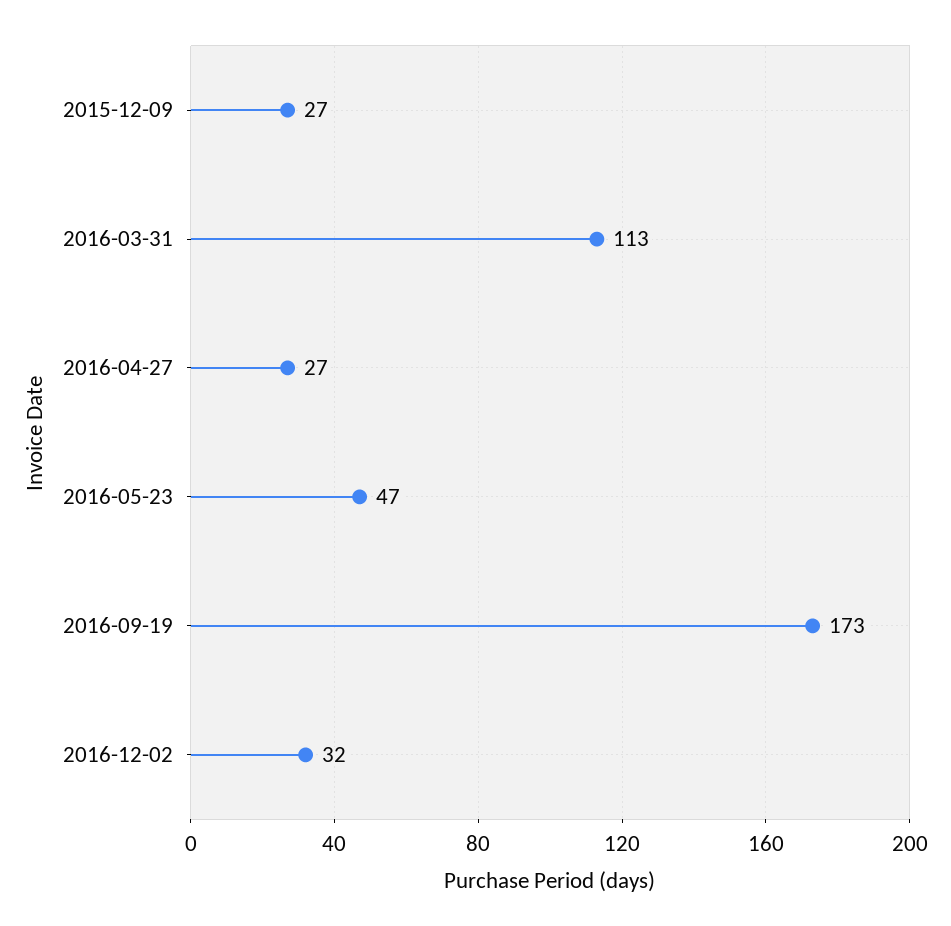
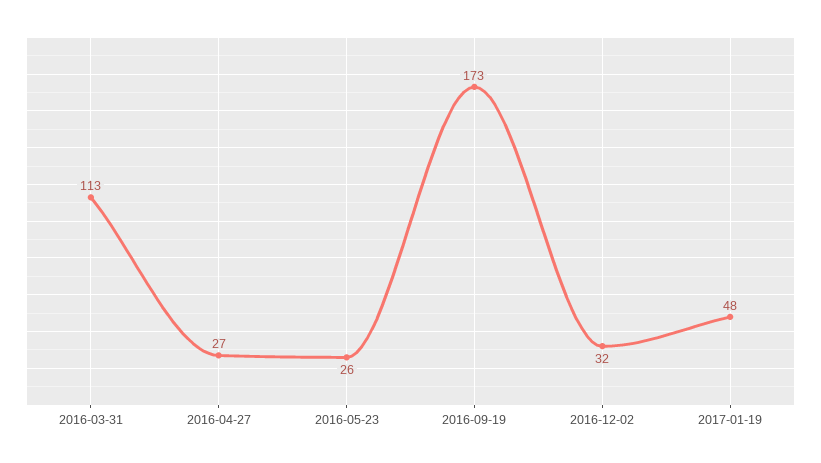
2015-12-09: 27 -> none
2016-05-23: 47 -> 26
2017-01-19: none -> 48

